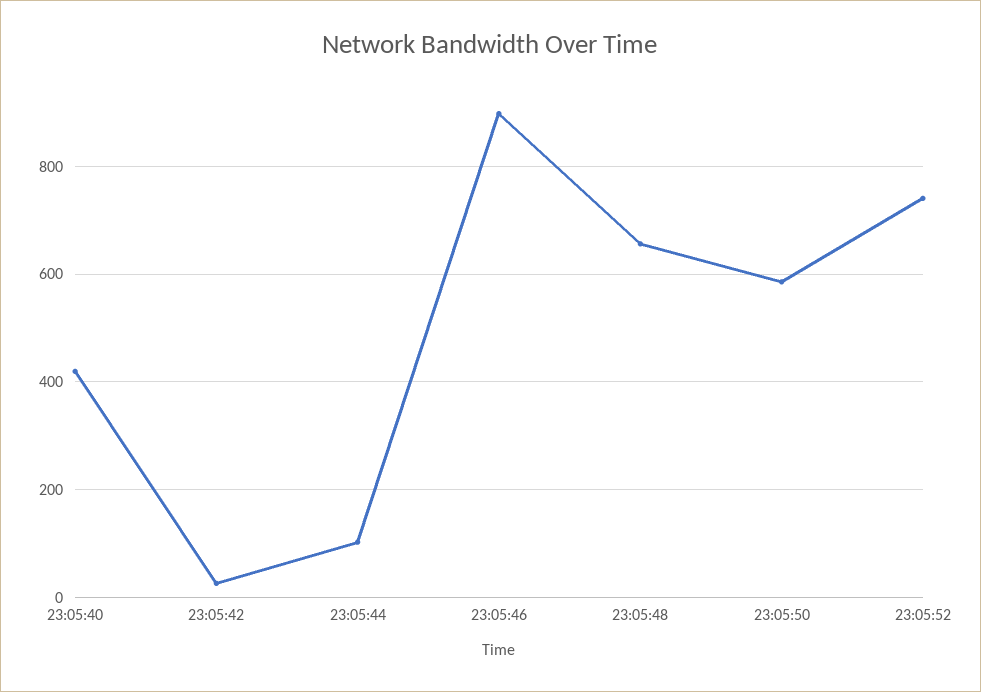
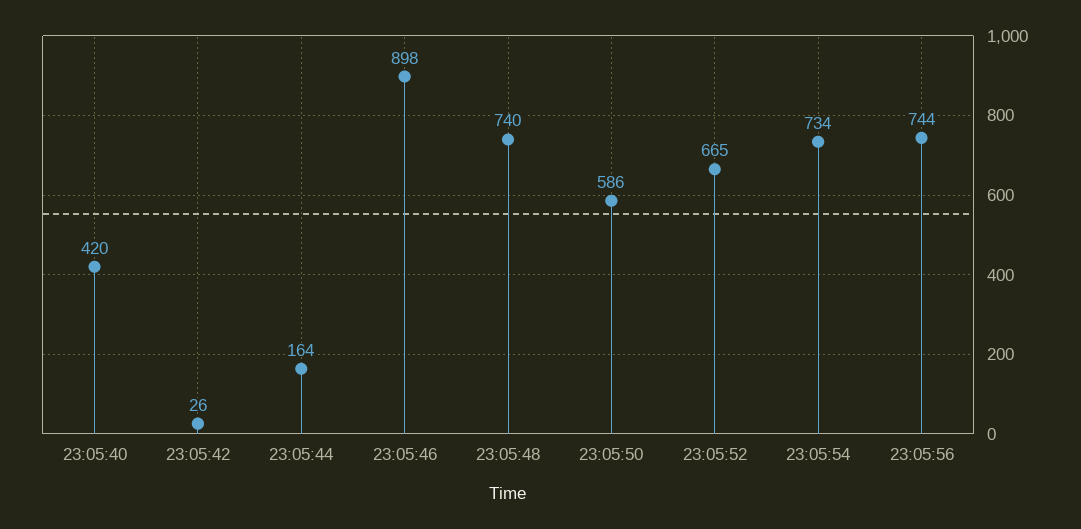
23:05:44: 100 -> 164
23:05:48: 660 -> 740
23:05:52: 740 -> 665
23:05:54: none -> 734
23:05:56: none -> 744

